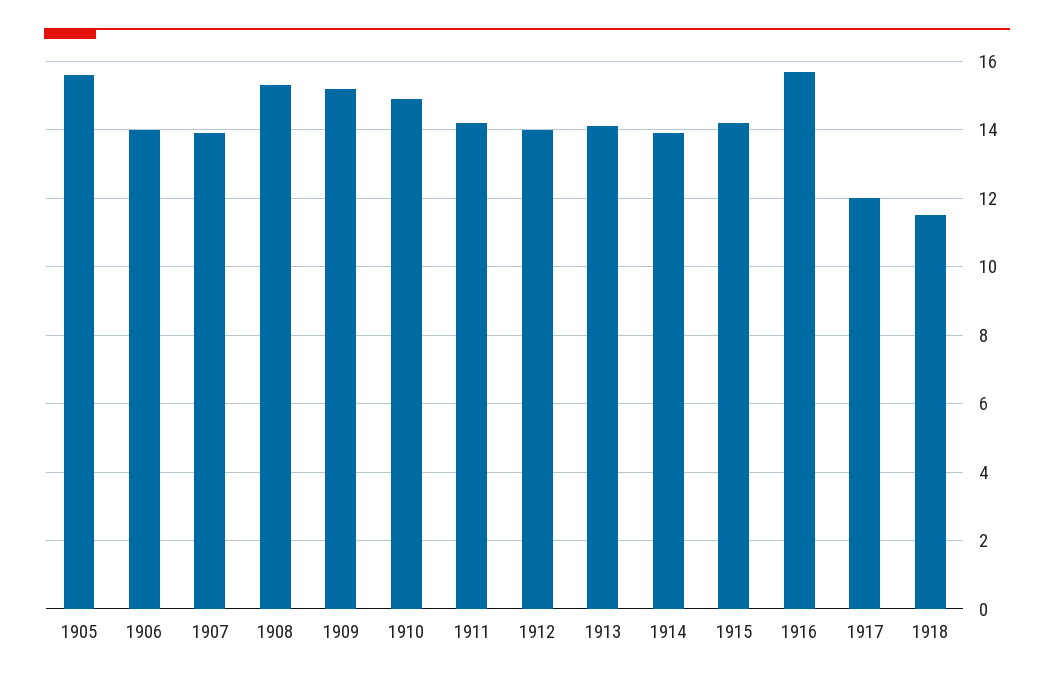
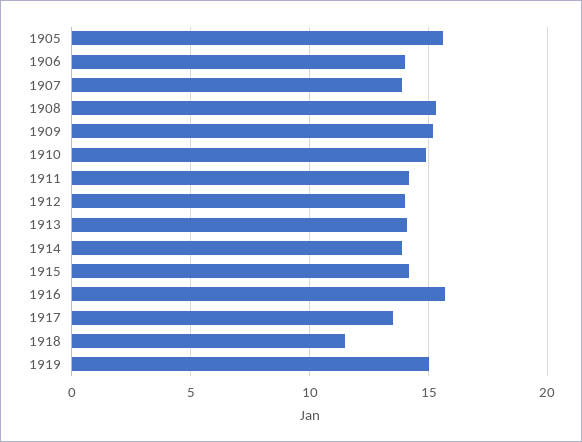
1917: 12 -> 13.5
1919: none -> 15

